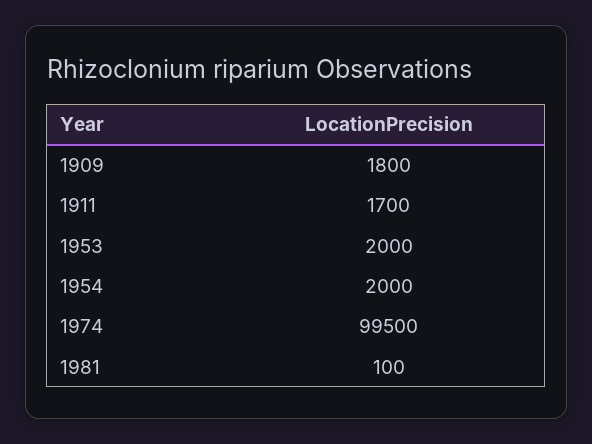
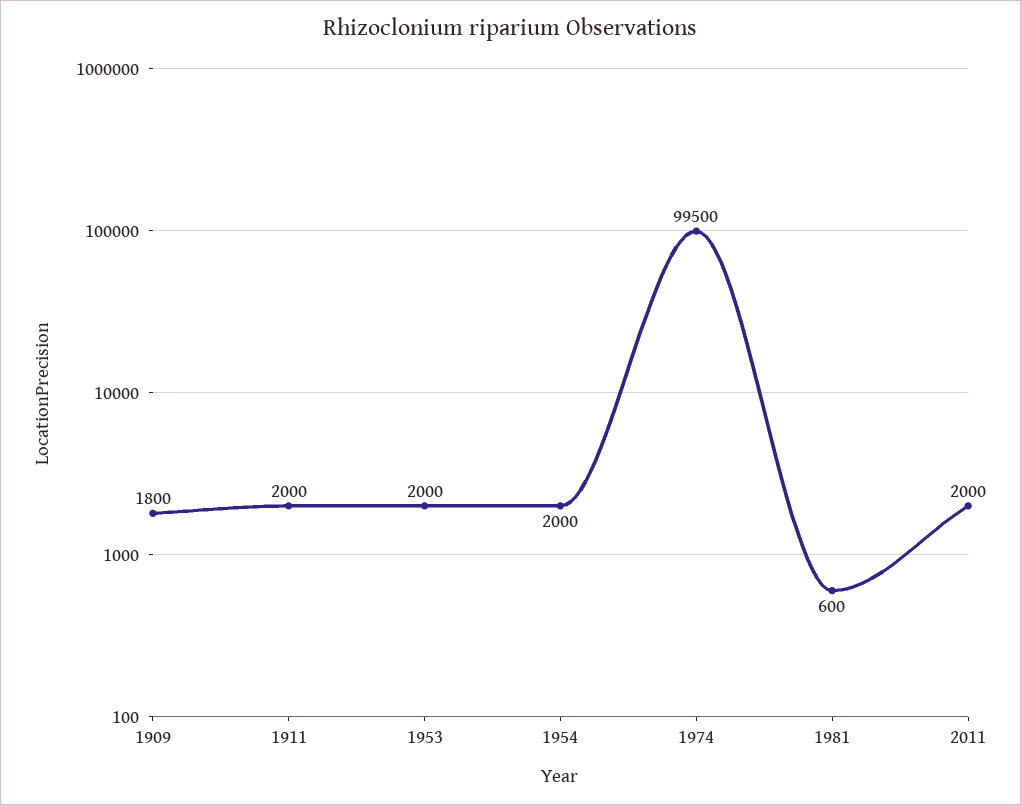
1911: 1700 -> 2000
1981: 100 -> 600
2011: none -> 2000

